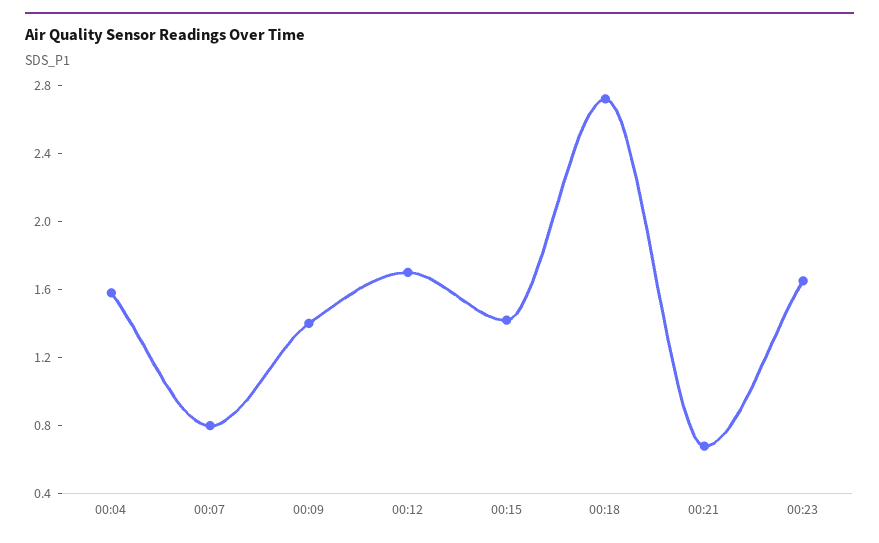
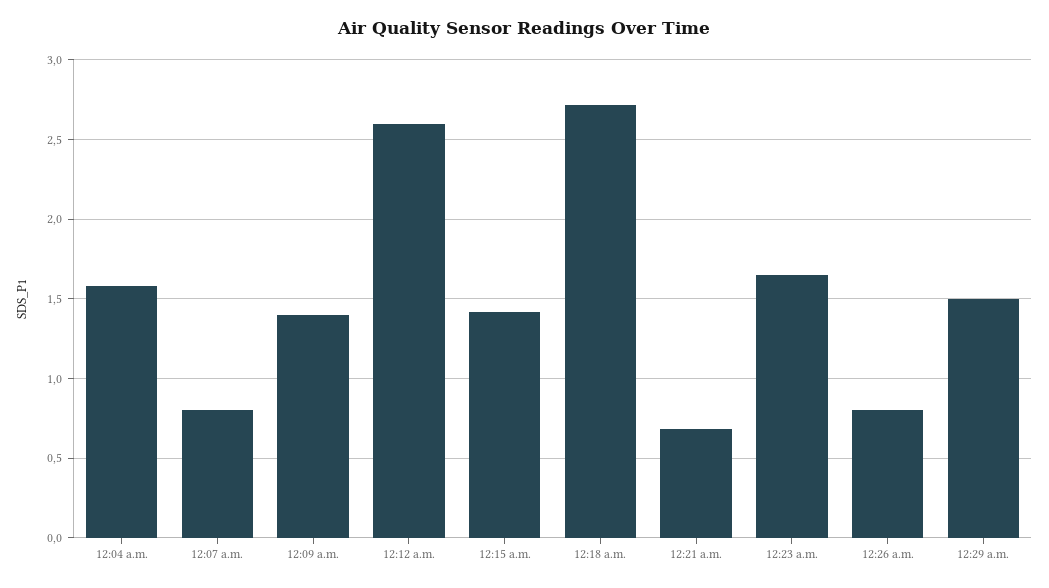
00:12: 1.7 -> 2.6
12:26 a.m.: none -> 0.8
12:29 a.m.: none -> 1.5

